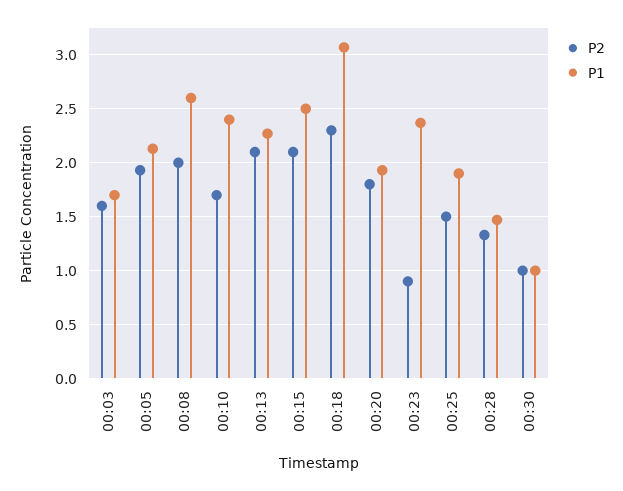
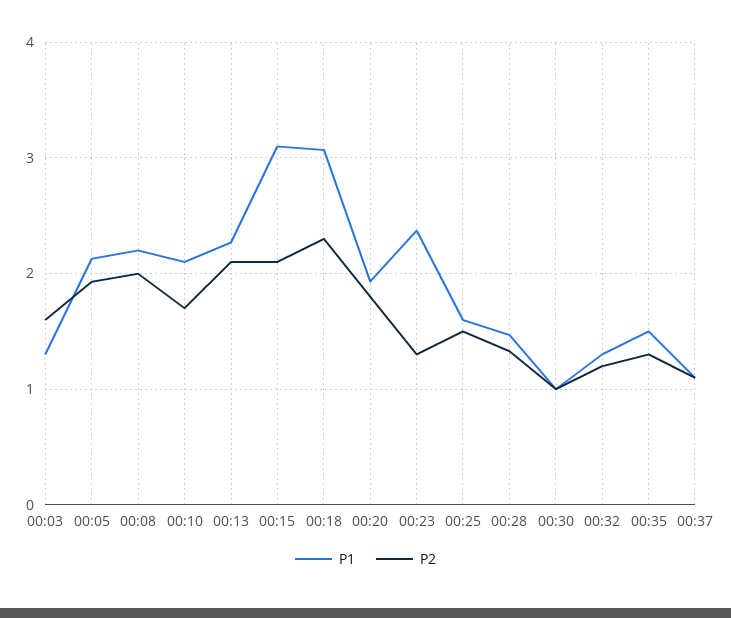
P1, 00:03: 1.7 -> 1.3
P1, 00:08: 2.6 -> 2.2
P1, 00:10: 2.4 -> 2.1
P1, 00:15: 2.5 -> 3.1
P2, 00:23: 0.9 -> 1.3
P1, 00:25: 1.9 -> 1.6
P1, 00:32: none -> 1.3
P2, 00:32: none -> 1.2
P1, 00:35: none -> 1.5
P2, 00:35: none -> 1.3
P1, 00:37: none -> 1.1
P2, 00:37: none -> 1.1

